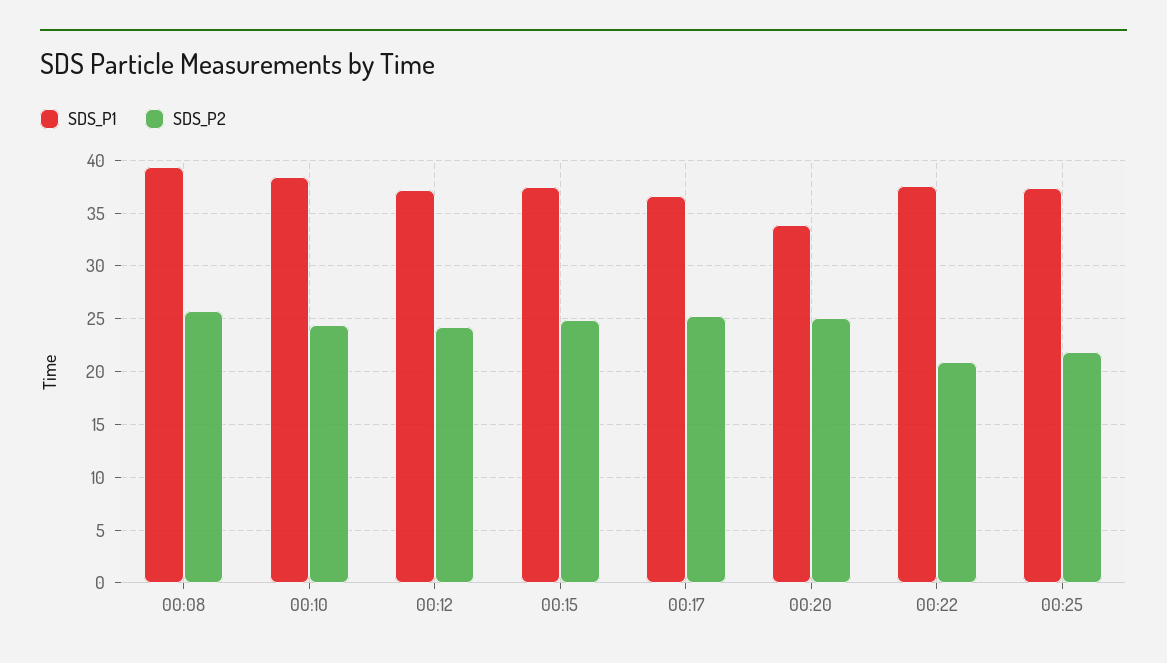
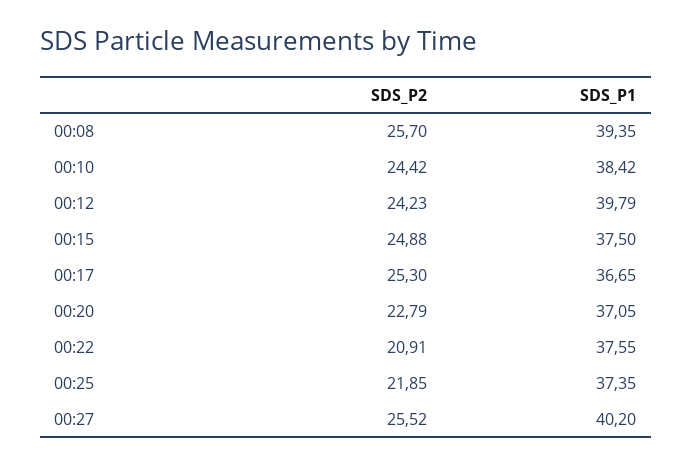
SDS_P1, 00:12: 37 -> 39.79
SDS_P1, 00:20: 34 -> 37.05
SDS_P2, 00:20: 25 -> 22.79
SDS_P2, 00:27: none -> 25.52
SDS_P1, 00:27: none -> 40.2

